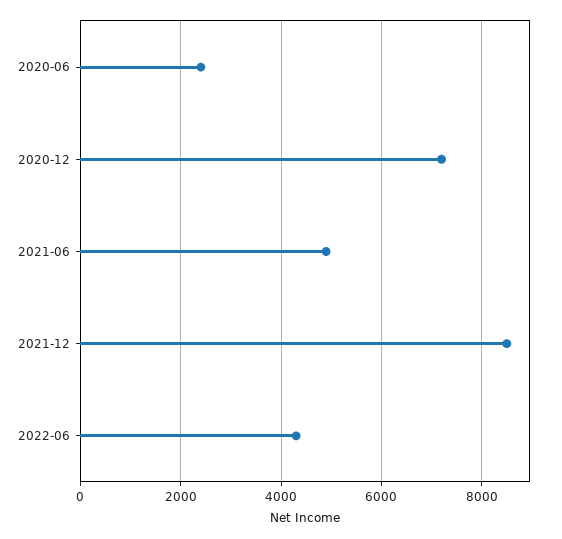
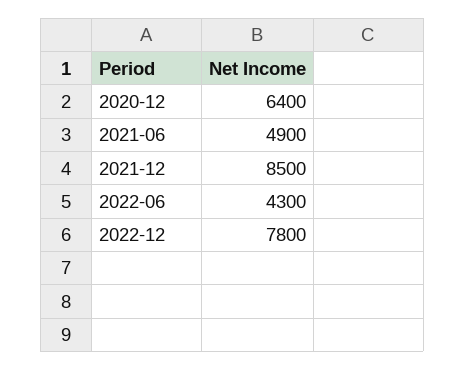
2020-06: 2400 -> none
2020-12: 7200 -> 6400
2022-12: none -> 7800

